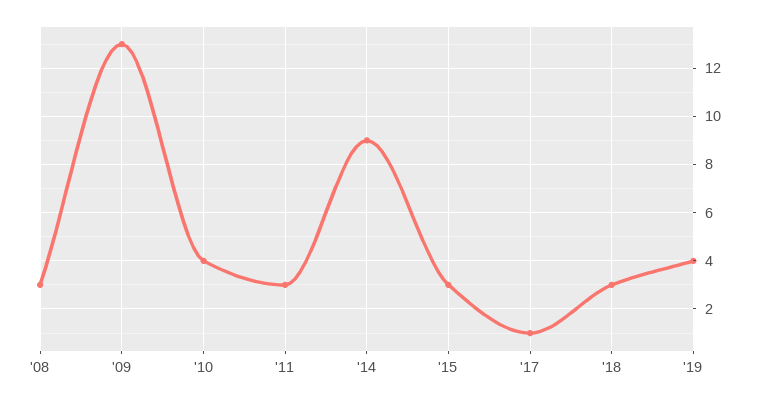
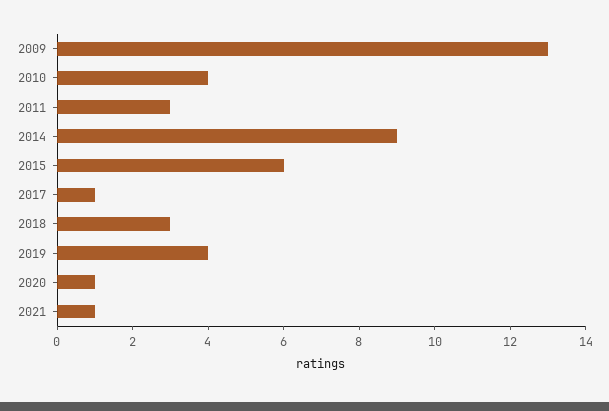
'08: 3 -> none
'15: 3 -> 6
2020: none -> 1
2021: none -> 1

